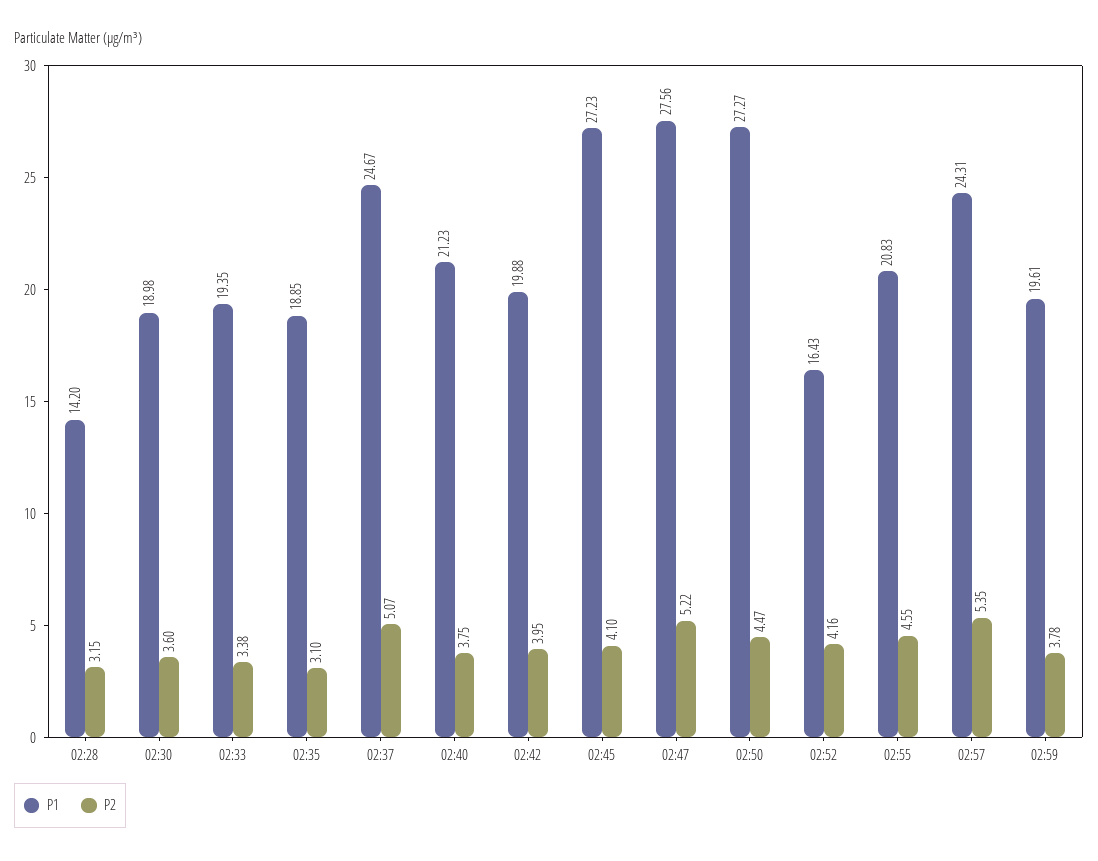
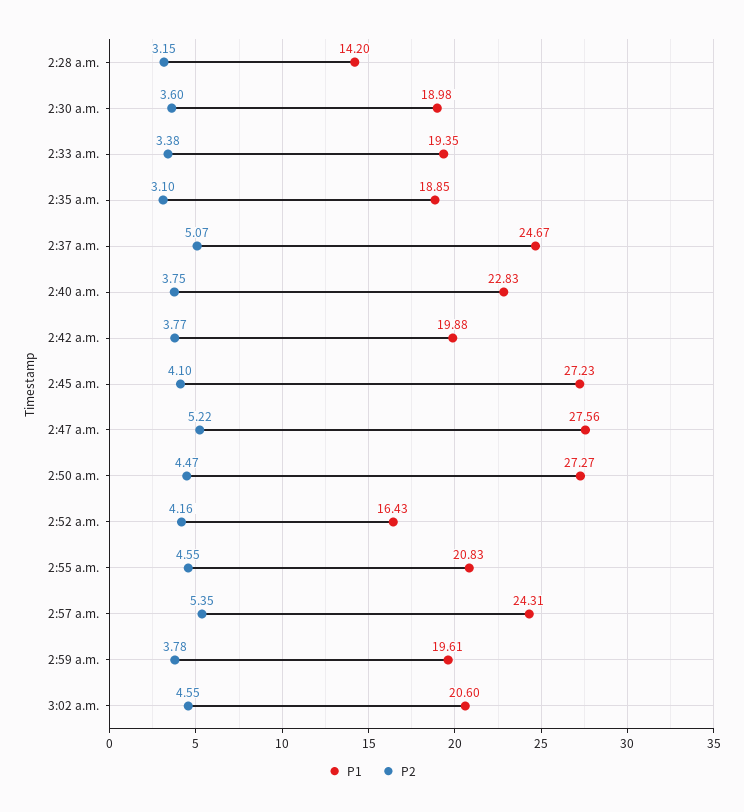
P1, 02:40: 21.23 -> 22.83
P2, 02:42: 3.95 -> 3.77
P1, 3:02 a.m.: none -> 20.6
P2, 3:02 a.m.: none -> 4.55

